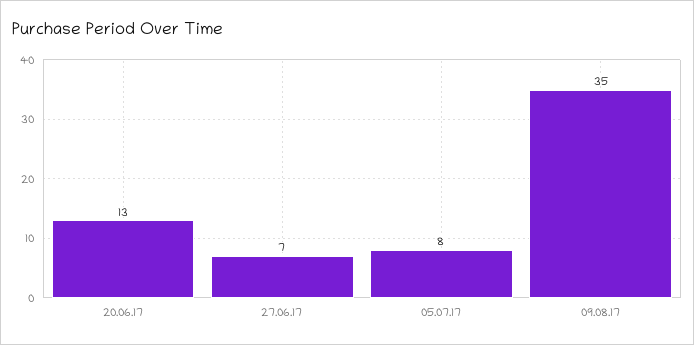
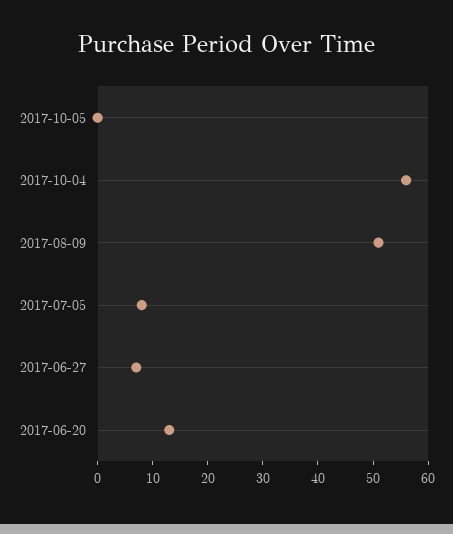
09.08.17: 35 -> 50
2017-10-05: none -> 0
2017-10-04: none -> 55

